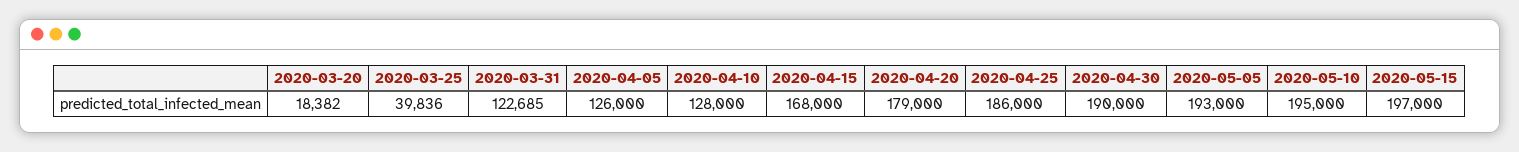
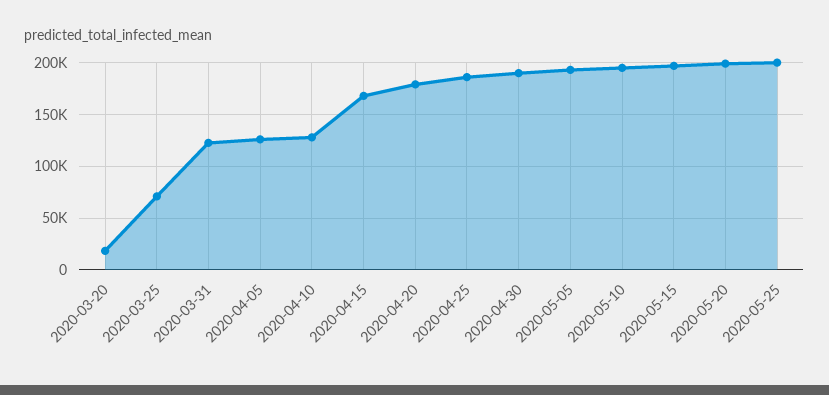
2020-03-25: 39836 -> 70000
2020-05-20: none -> 200000
2020-05-25: none -> 200000

